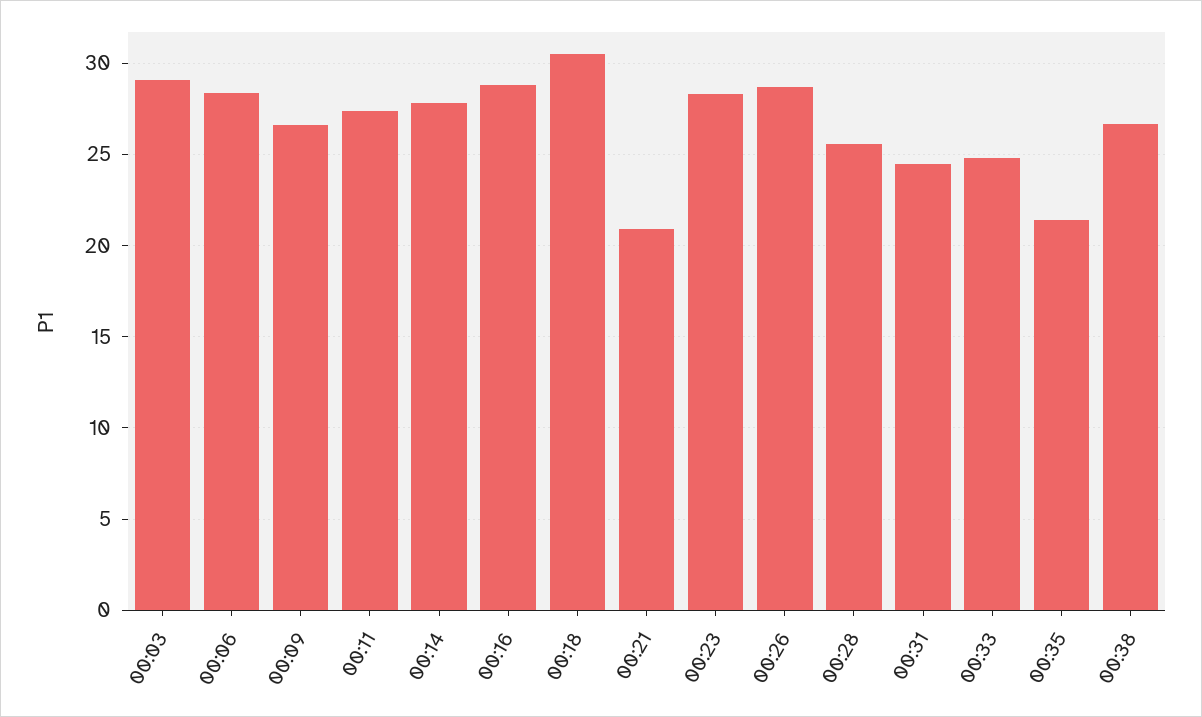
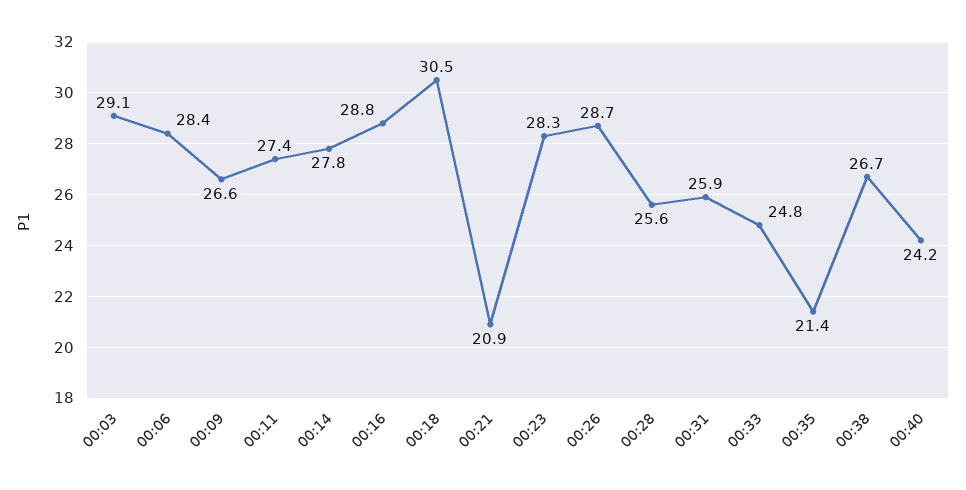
00:31: 24.5 -> 25.9
00:40: none -> 24.2

